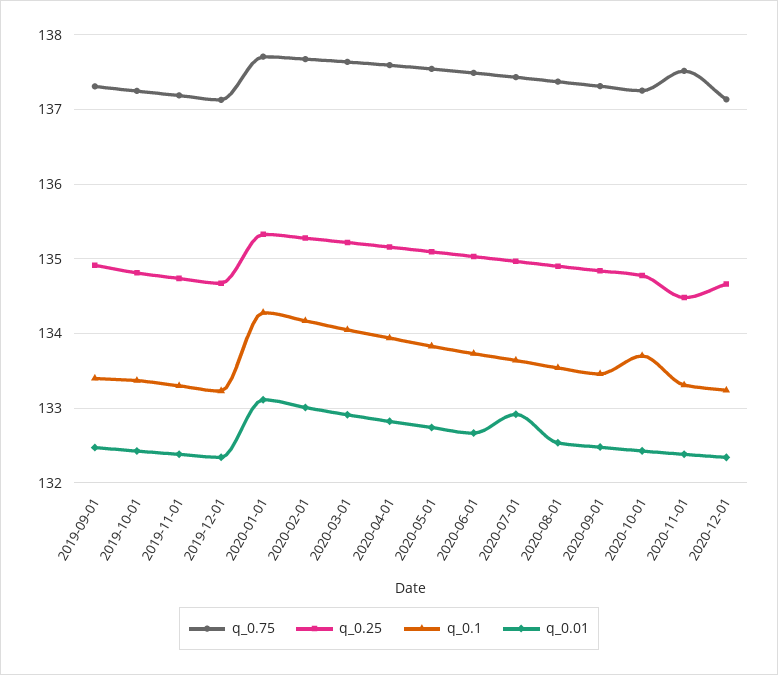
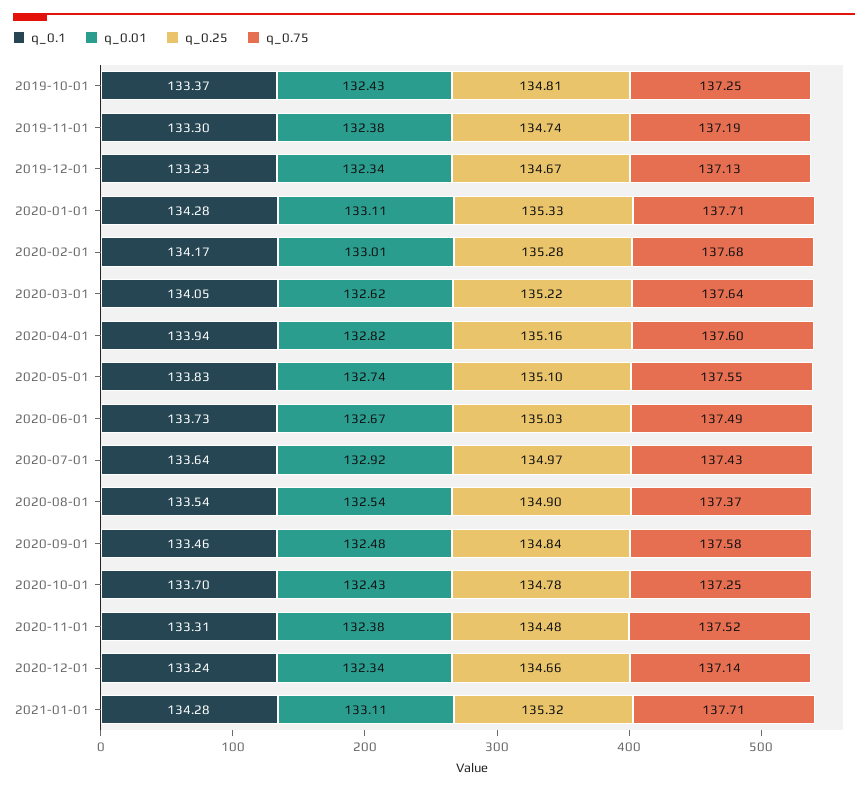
q_0.75, 2019-09-01: 137.3 -> none
q_0.25, 2019-09-01: 134.9 -> none
q_0.1, 2019-09-01: 133.4 -> none
q_0.01, 2019-09-01: 132.5 -> none
q_0.01, 2020-03-01: 132.9 -> 132.62
q_0.75, 2020-09-01: 137.3 -> 137.58
q_0.1, 2021-01-01: none -> 134.28
q_0.01, 2021-01-01: none -> 133.11
q_0.25, 2021-01-01: none -> 135.32
q_0.75, 2021-01-01: none -> 137.71

